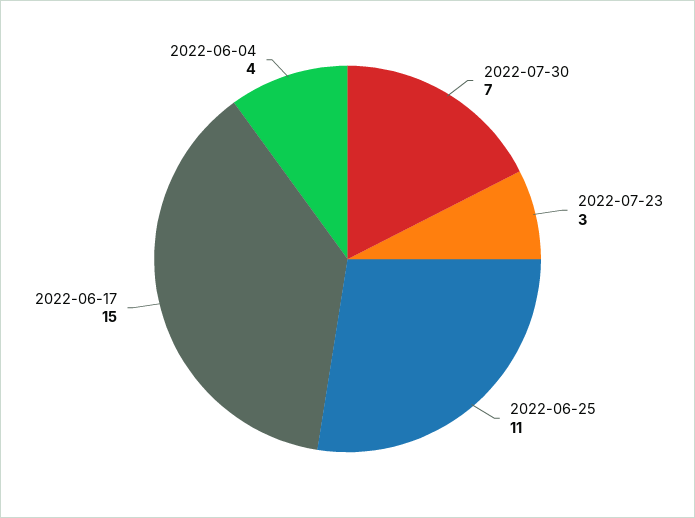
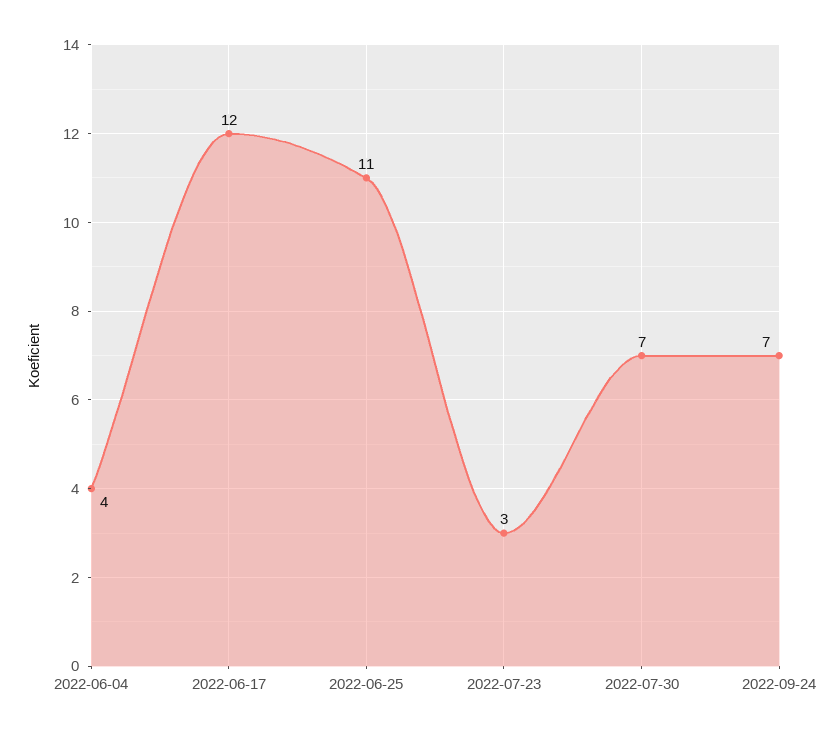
2022-06-17: 15 -> 12
2022-09-24: none -> 7

